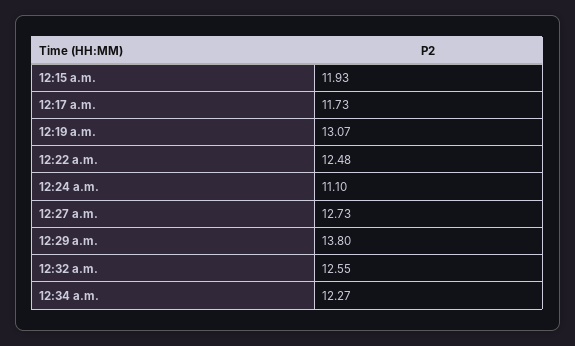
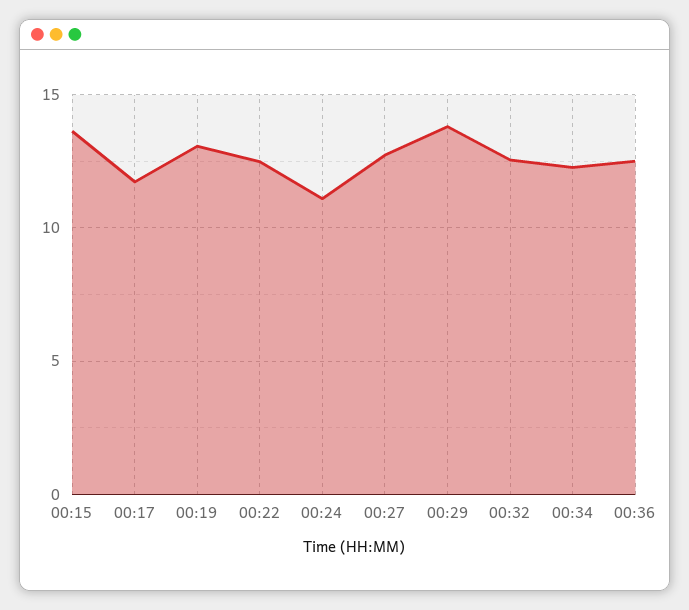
12:15 a.m.: 11.93 -> 13.5
00:36: none -> 12.5

